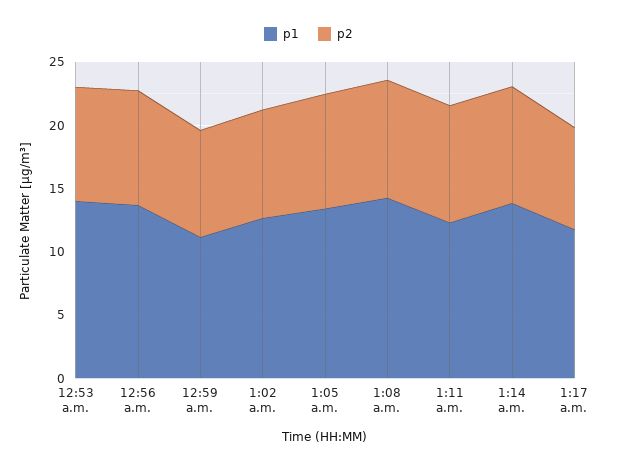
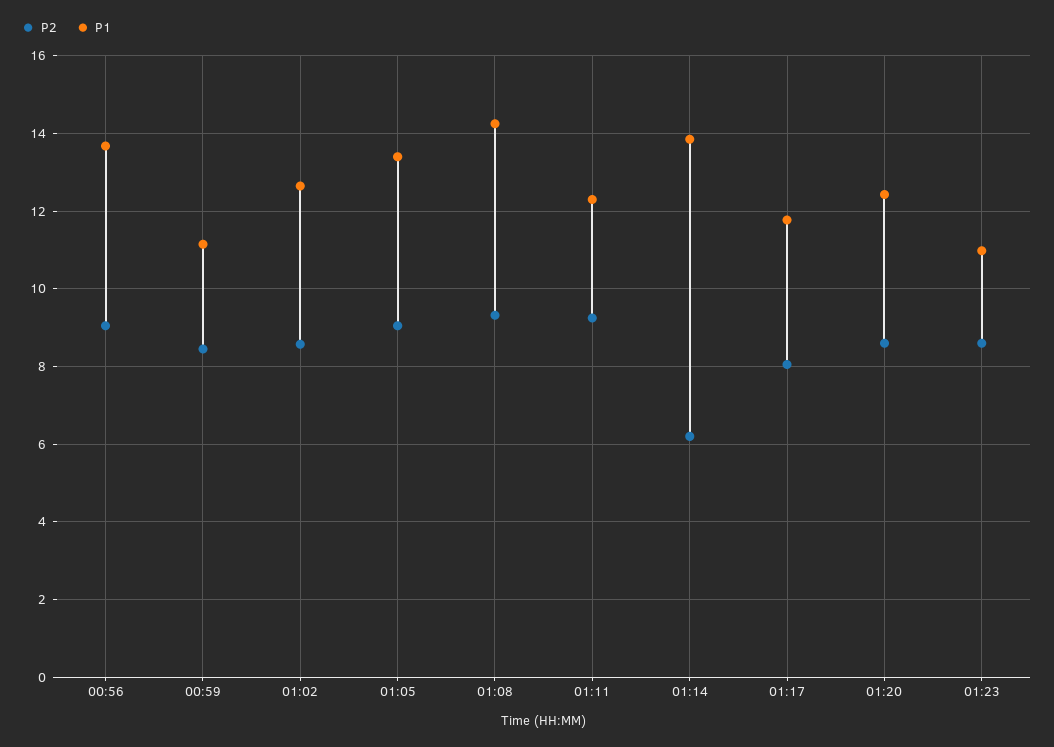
p1, 12:53 a.m.: 14 -> none
p2, 12:53 a.m.: 9 -> none
p2, 1:14 a.m.: 9 -> 6.2
p2, 01:20: none -> 8.6
p1, 01:20: none -> 12.4
p2, 01:23: none -> 8.6
p1, 01:23: none -> 11

